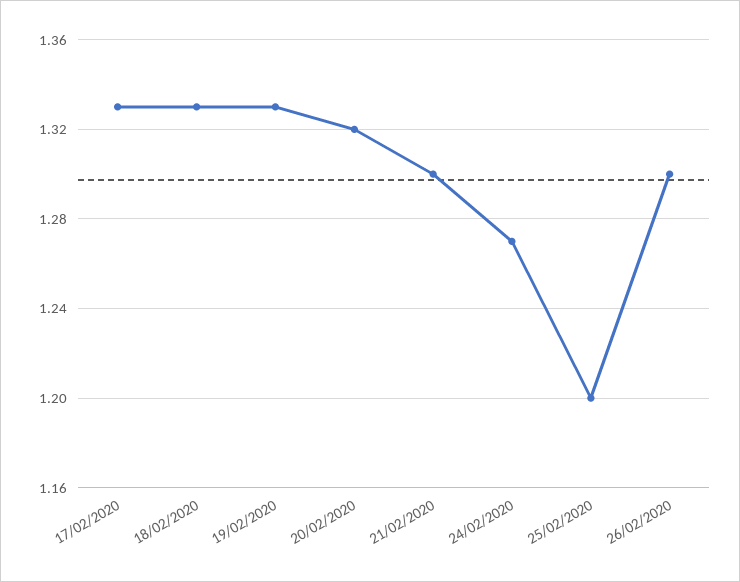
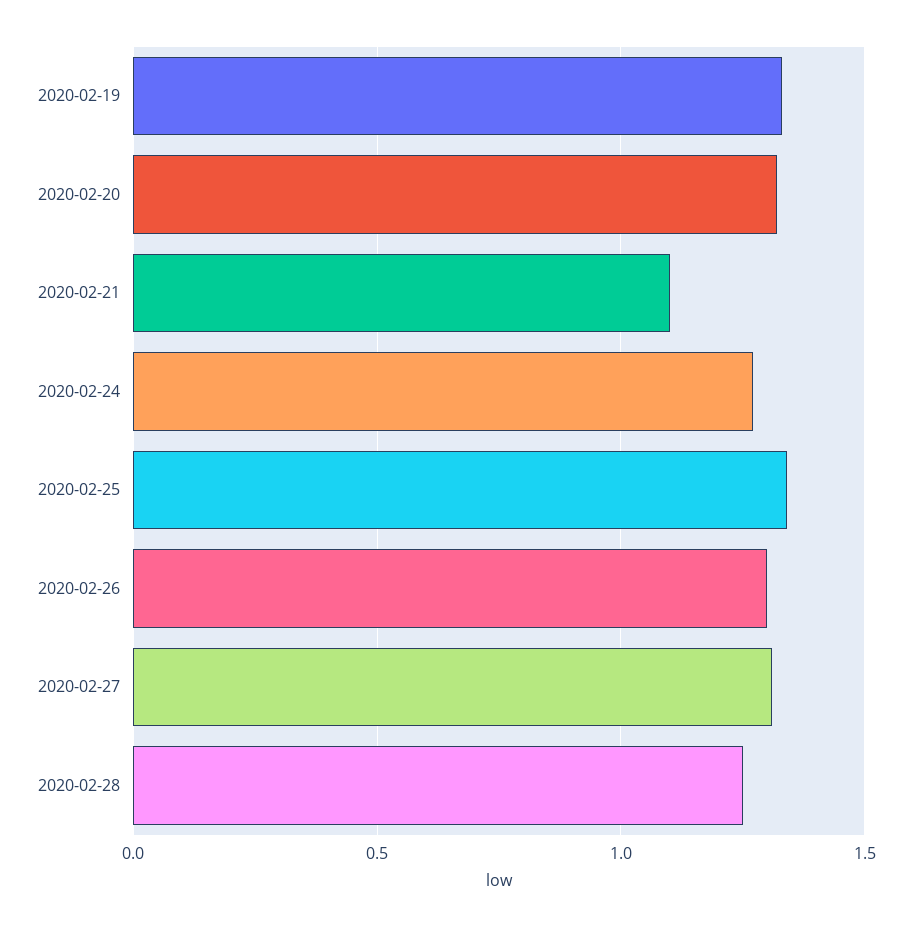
17/02/2020: 1.33 -> none
18/02/2020: 1.33 -> none
21/02/2020: 1.3 -> 1.1
25/02/2020: 1.2 -> 1.35
2020-02-27: none -> 1.3
2020-02-28: none -> 1.25

